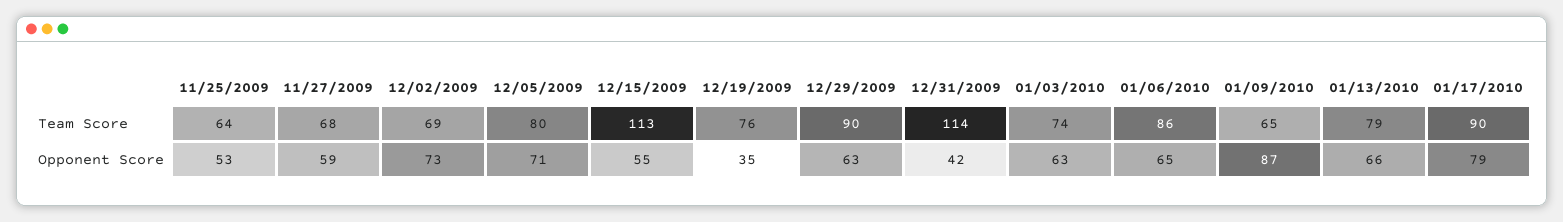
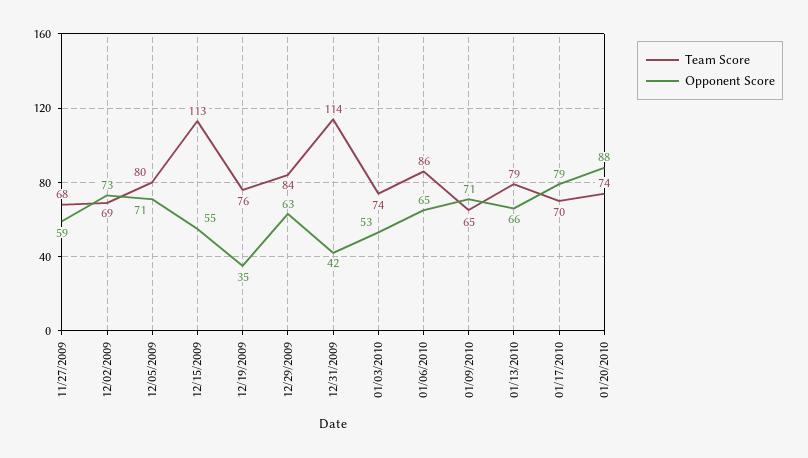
Team Score, 11/25/2009: 64 -> none
Team Score, 12/29/2009: 90 -> 84
Team Score, 01/17/2010: 90 -> 70
Opponent Score, 11/25/2009: 53 -> none
Opponent Score, 01/03/2010: 63 -> 53
Opponent Score, 01/09/2010: 87 -> 71
Team Score, 01/20/2010: none -> 74
Opponent Score, 01/20/2010: none -> 88

